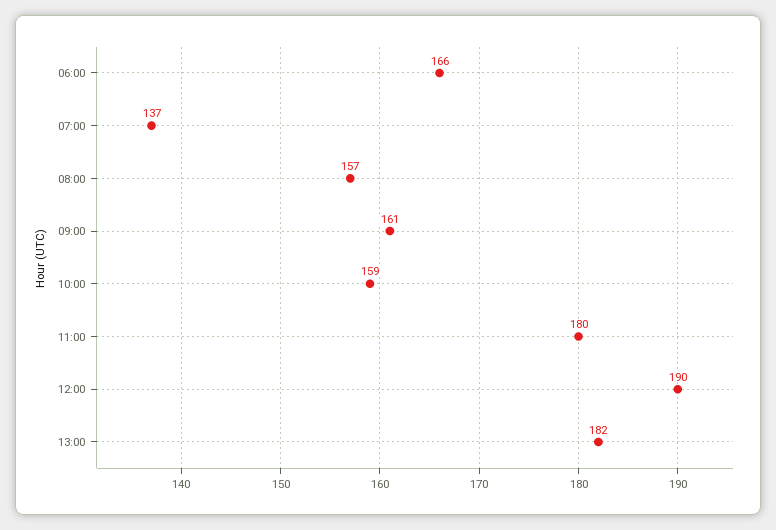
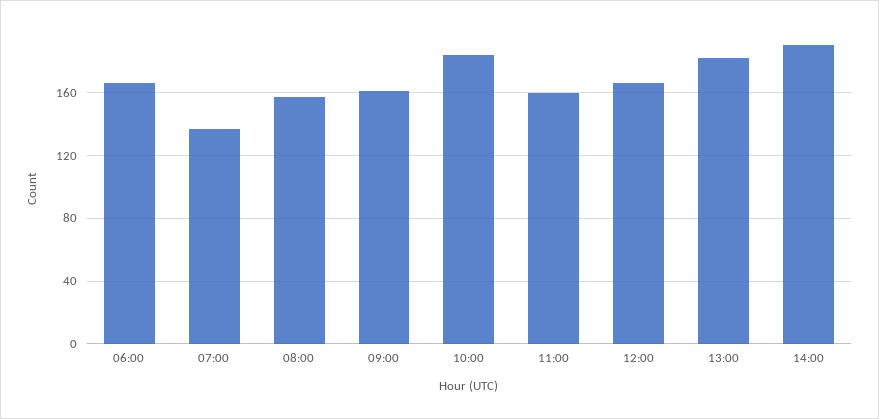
10:00: 159 -> 185
11:00: 180 -> 160
12:00: 190 -> 165
14:00: none -> 190

